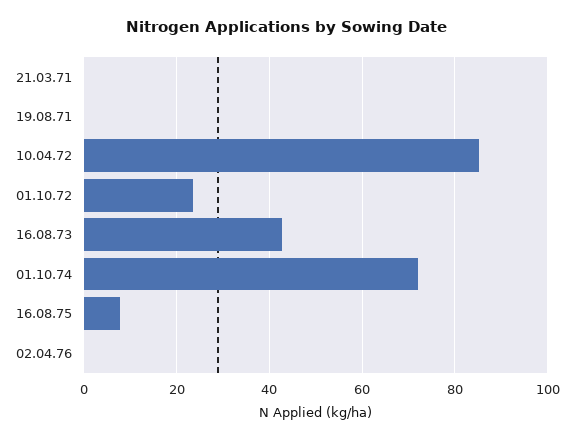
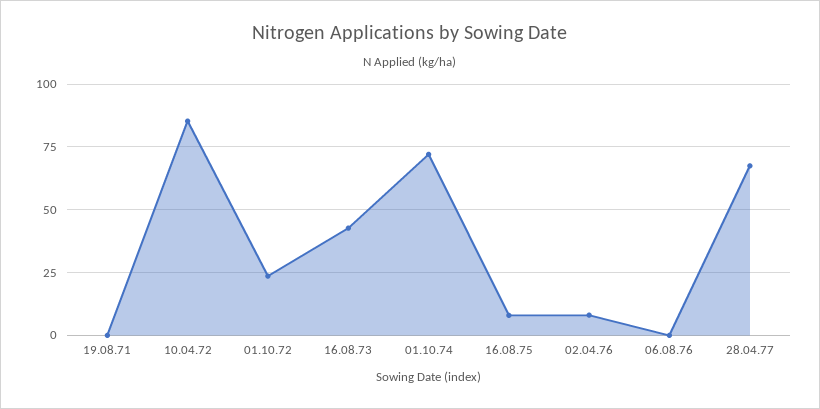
21.03.71: 0 -> none
02.04.76: 0 -> 7.5
06.08.76: none -> 0
28.04.77: none -> 67.5

